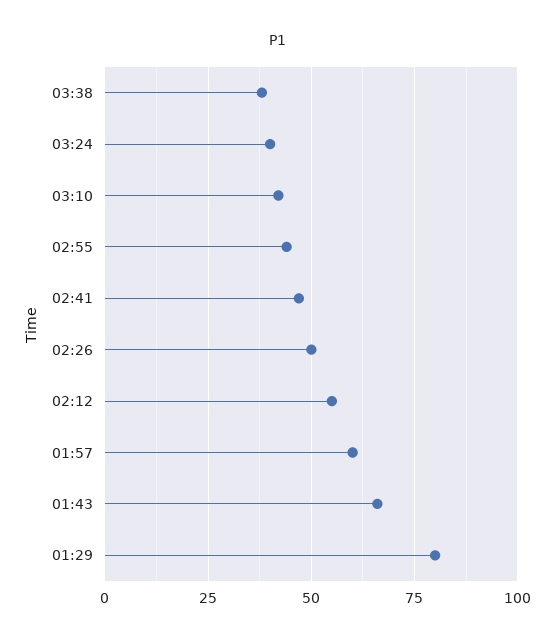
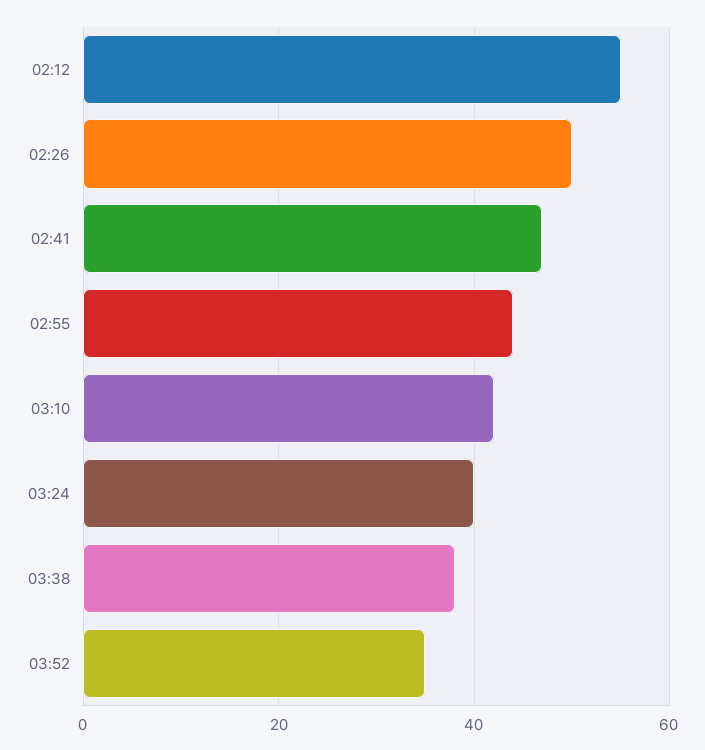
01:57: 60 -> none
01:43: 65 -> none
01:29: 80 -> none
03:52: none -> 35

